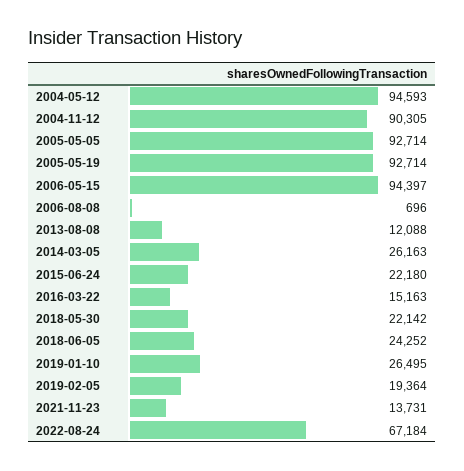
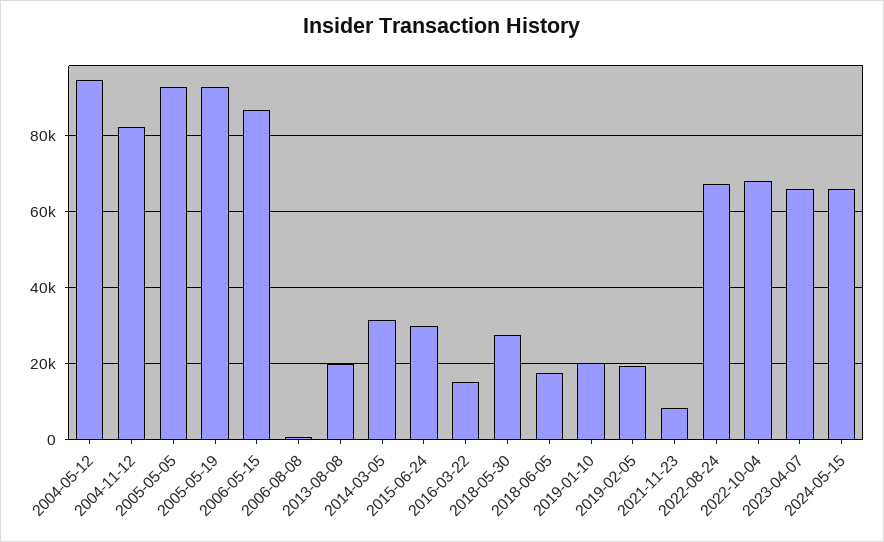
2004-11-12: 90305 -> 82000
2006-05-15: 94397 -> 86000
2013-08-08: 12088 -> 20000
2014-03-05: 26163 -> 32000
2015-06-24: 22180 -> 30000
2018-05-30: 22142 -> 28000
2018-06-05: 24252 -> 18000
2019-01-10: 26495 -> 20000
2021-11-23: 13731 -> 8000
2022-10-04: none -> 68000
2023-04-07: none -> 66000
2024-05-15: none -> 66000

